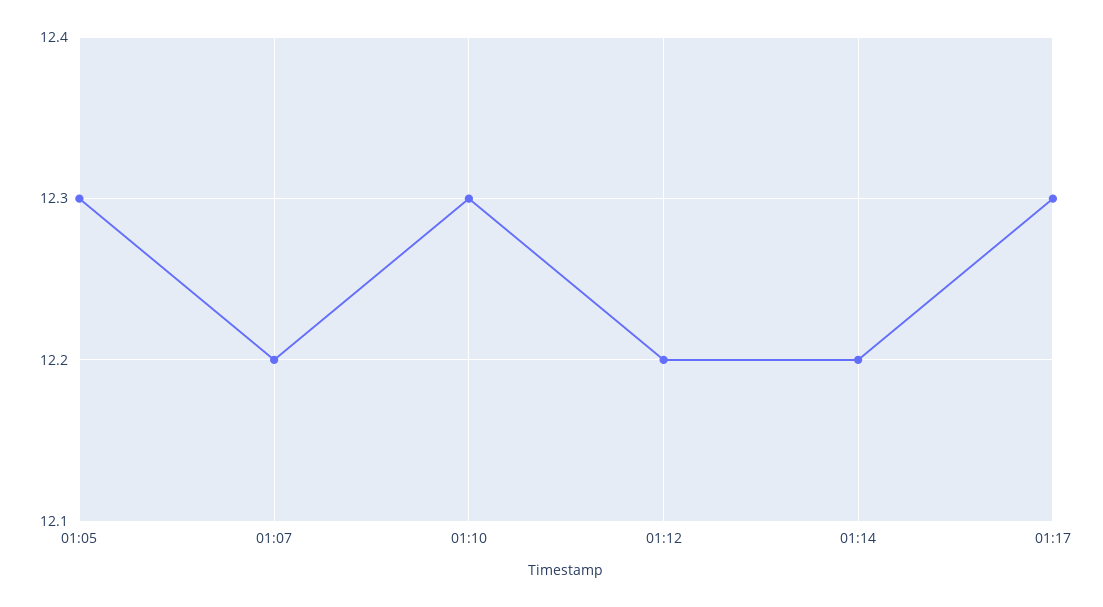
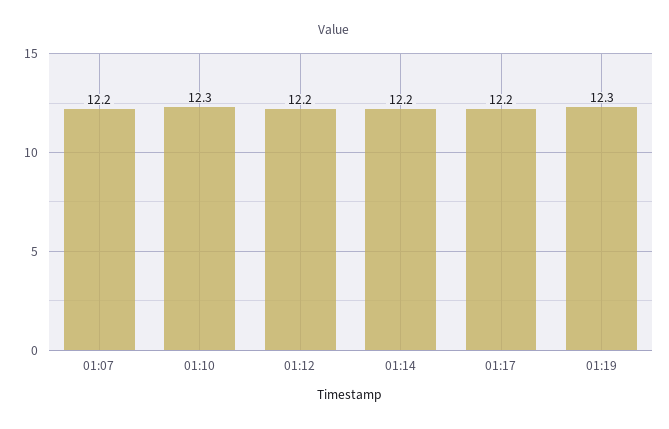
01:05: 12.3 -> none
01:17: 12.3 -> 12.2
01:19: none -> 12.3

